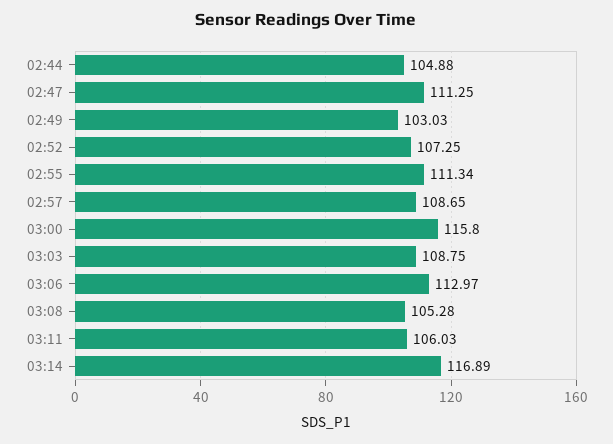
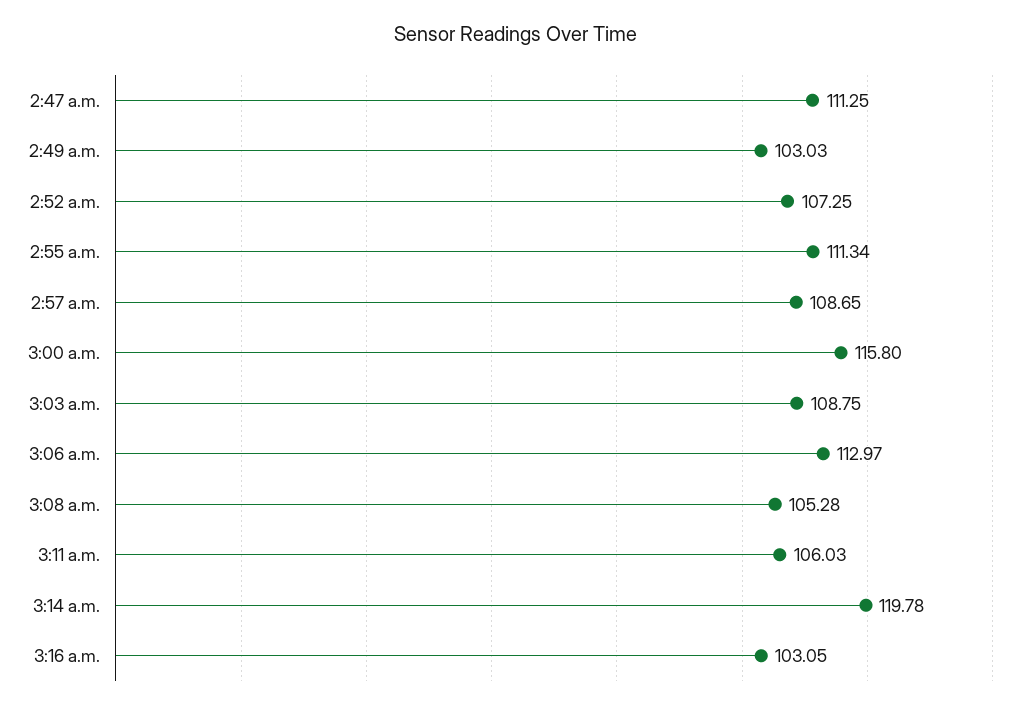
02:44: 104.88 -> none
03:14: 116.89 -> 119.78
3:16 a.m.: none -> 103.05

